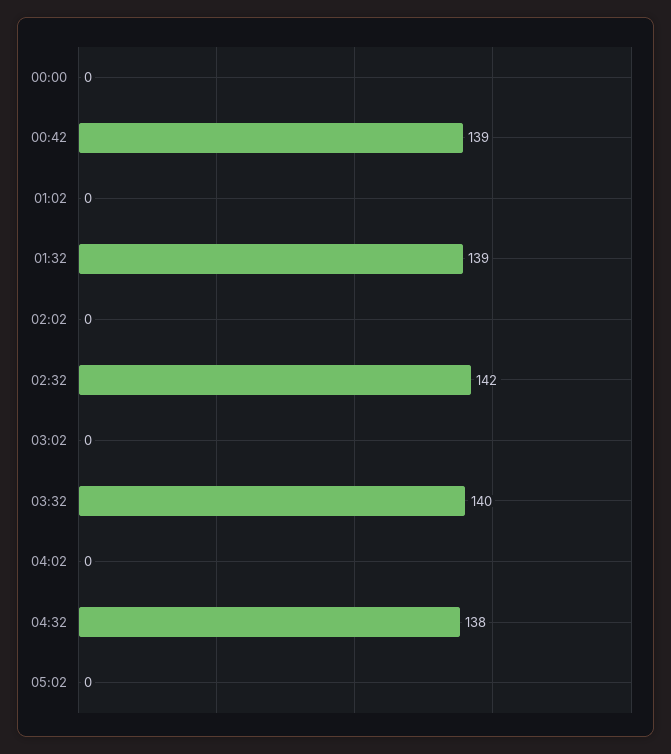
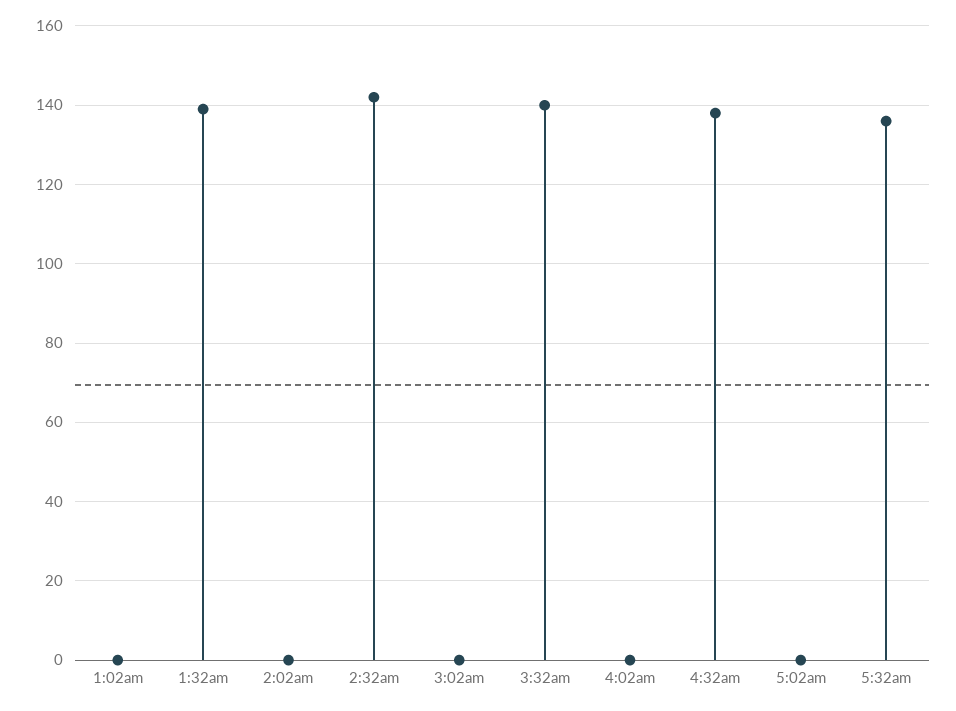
00:00: 0 -> none
00:42: 139 -> none
5:32am: none -> 135

